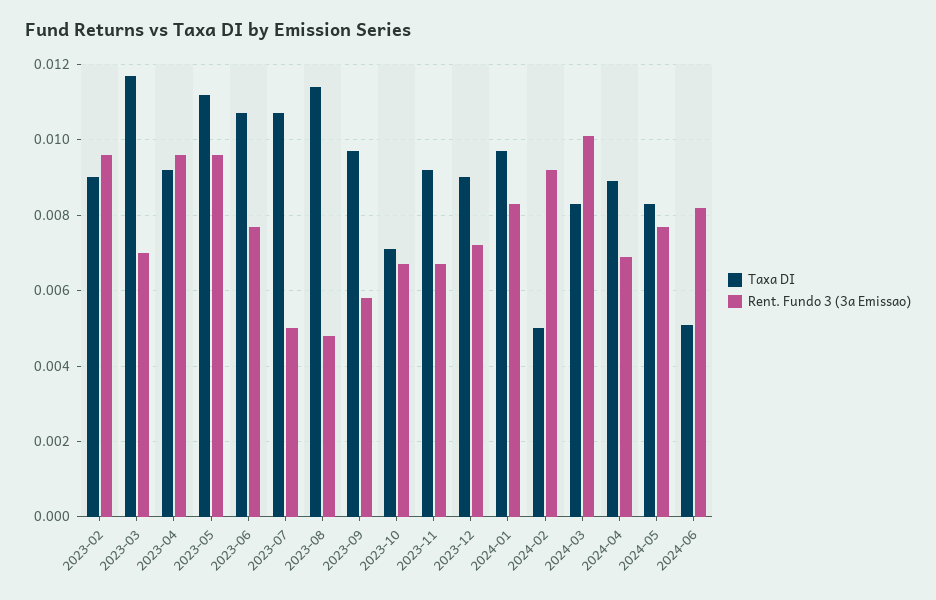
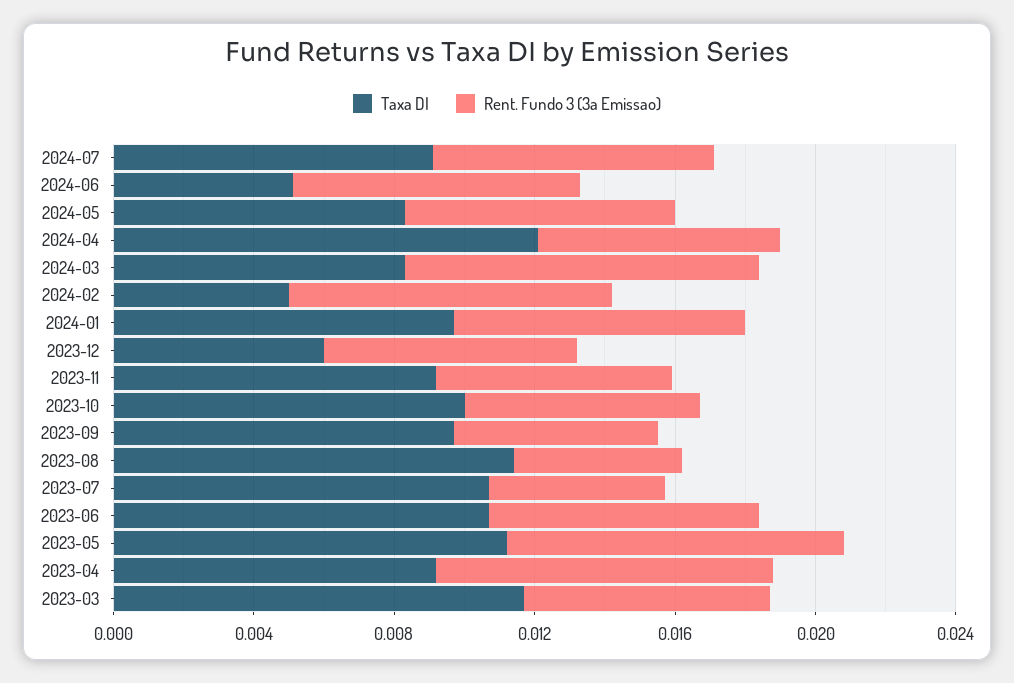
Taxa DI, 2023-02: 0.009 -> none
Rent. Fundo 3 (3a Emissao), 2023-02: 0.0095 -> none
Taxa DI, 2023-10: 0.007 -> 0.01
Taxa DI, 2023-12: 0.009 -> 0.006
Taxa DI, 2024-04: 0.009 -> 0.012
Taxa DI, 2024-07: none -> 0.009
Rent. Fundo 3 (3a Emissao), 2024-07: none -> 0.008

